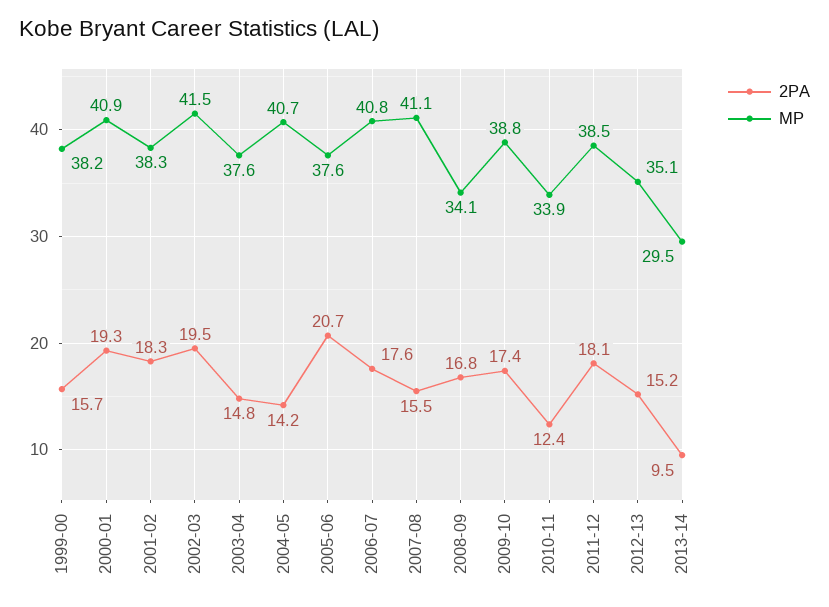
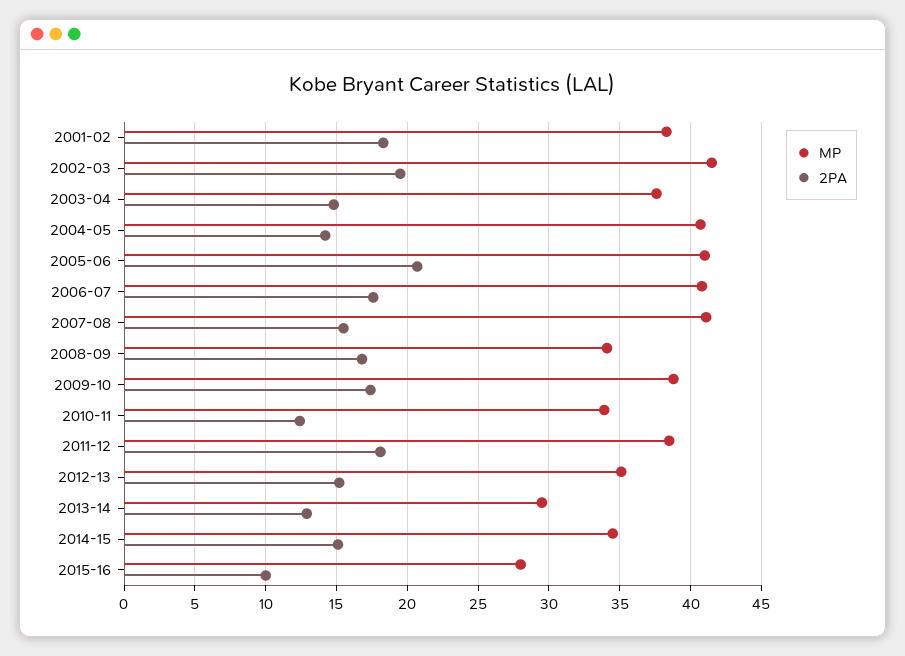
2PA, 1999-00: 15.7 -> none
MP, 1999-00: 38.2 -> none
2PA, 2000-01: 19.3 -> none
MP, 2000-01: 40.9 -> none
MP, 2005-06: 37.6 -> 41
2PA, 2013-14: 9.5 -> 13
MP, 2014-15: none -> 34.5
2PA, 2014-15: none -> 15
MP, 2015-16: none -> 28
2PA, 2015-16: none -> 10

